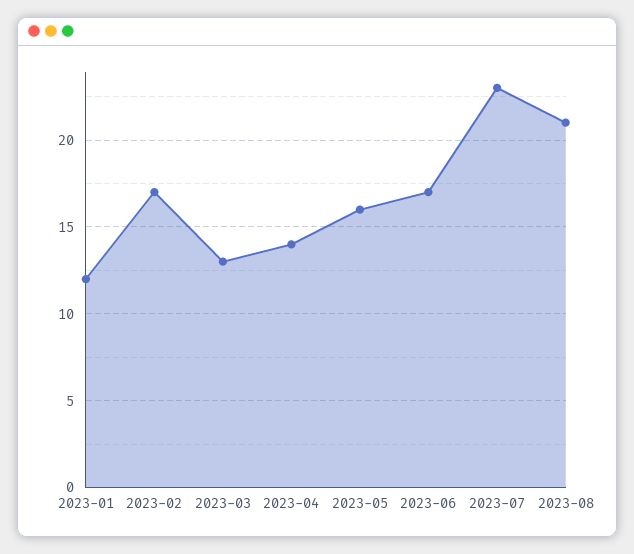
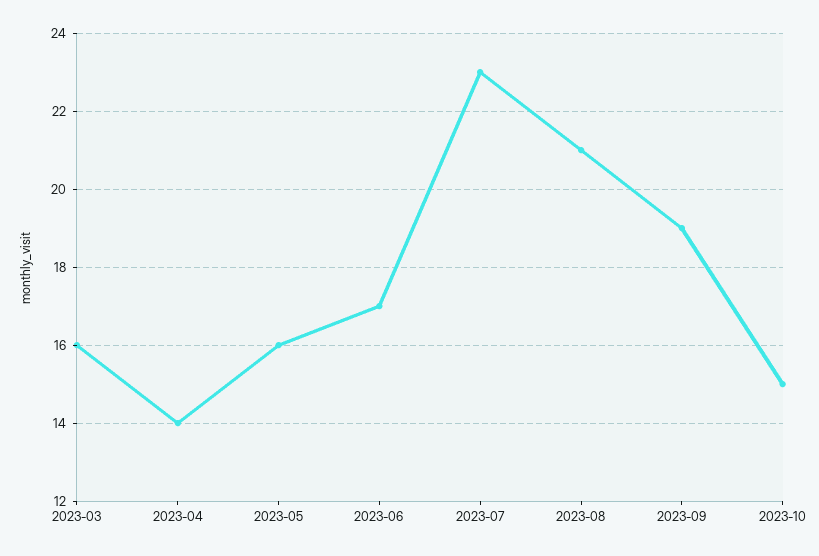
2023-01: 12 -> none
2023-02: 17 -> none
2023-03: 13 -> 16
2023-09: none -> 19
2023-10: none -> 15

